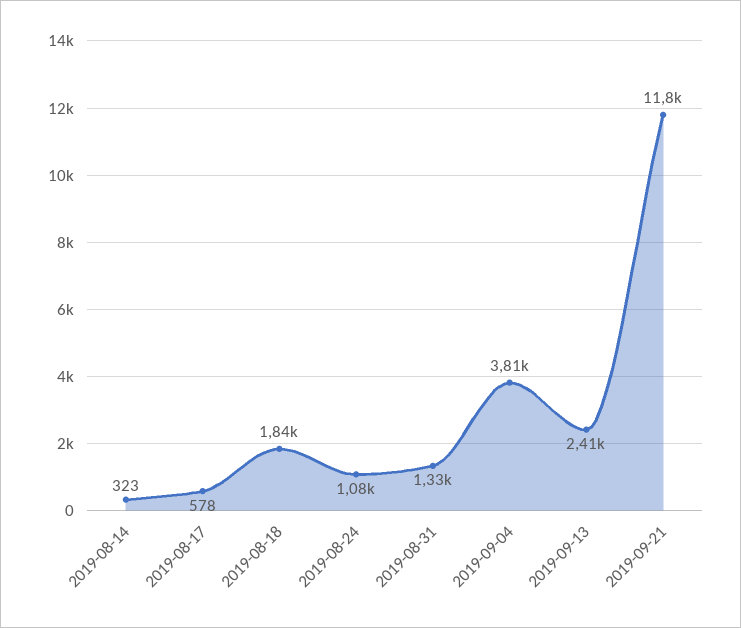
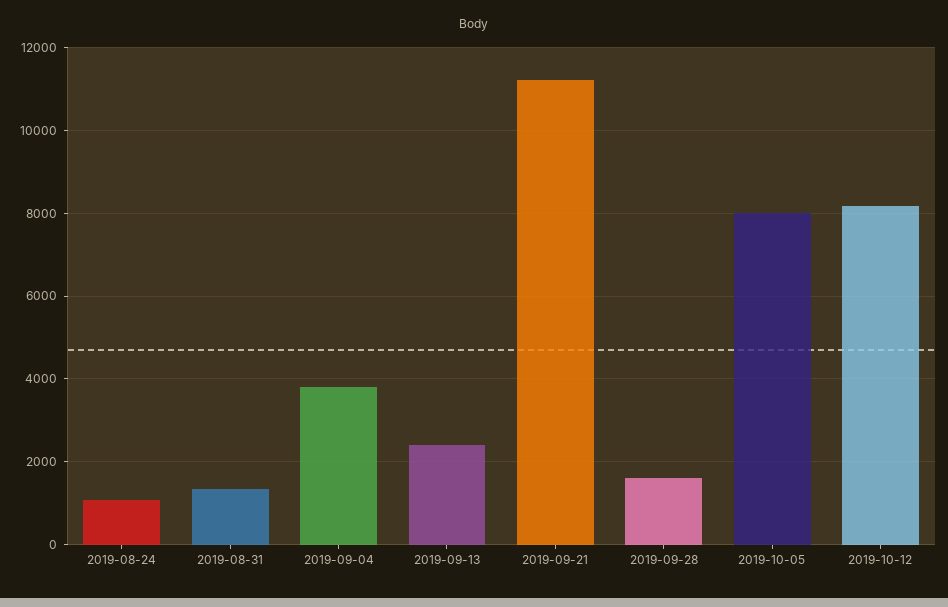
2019-08-14: 323 -> none
2019-08-17: 578 -> none
2019-08-18: 1840 -> none
2019-09-21: 11800 -> 11200
2019-09-28: none -> 1600
2019-10-05: none -> 8000
2019-10-12: none -> 8200

